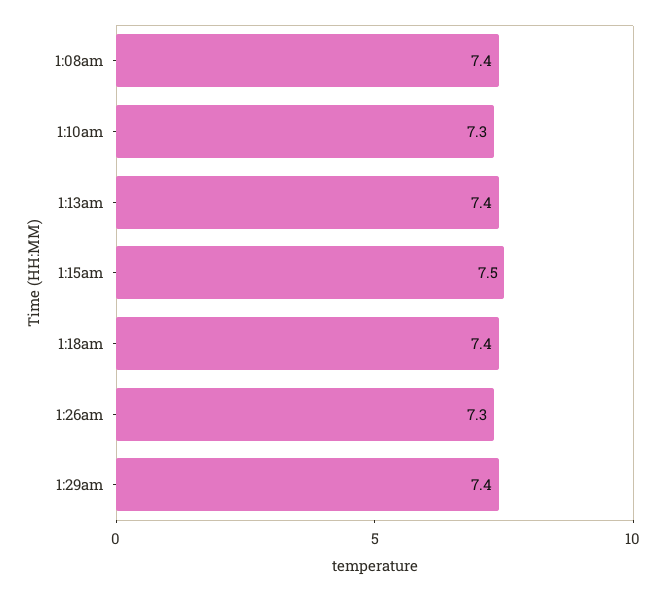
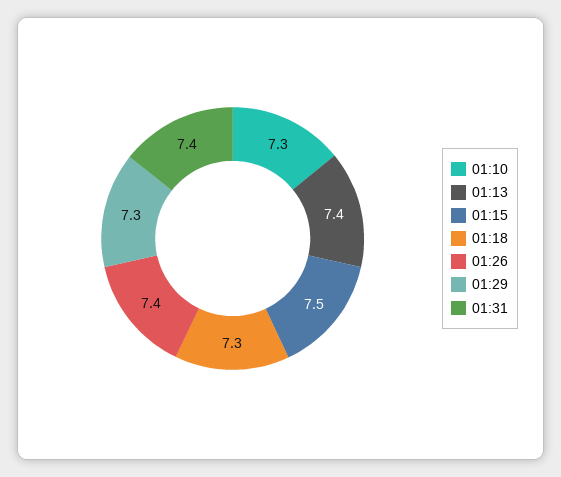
1:08am: 7.4 -> none
1:18am: 7.4 -> 7.3
1:26am: 7.3 -> 7.4
1:29am: 7.4 -> 7.3
01:31: none -> 7.4

